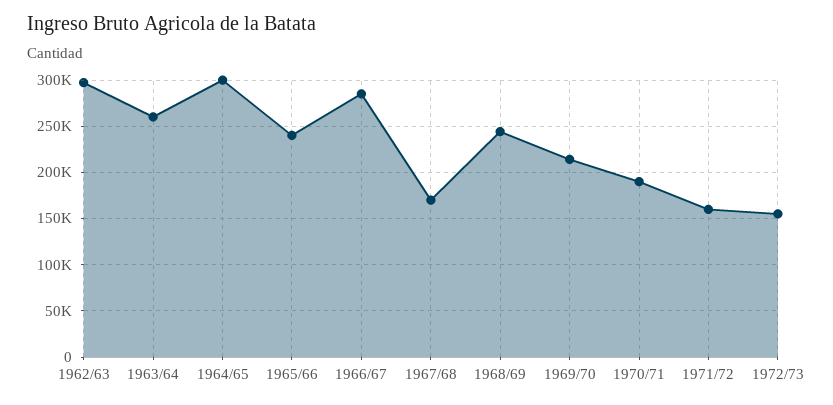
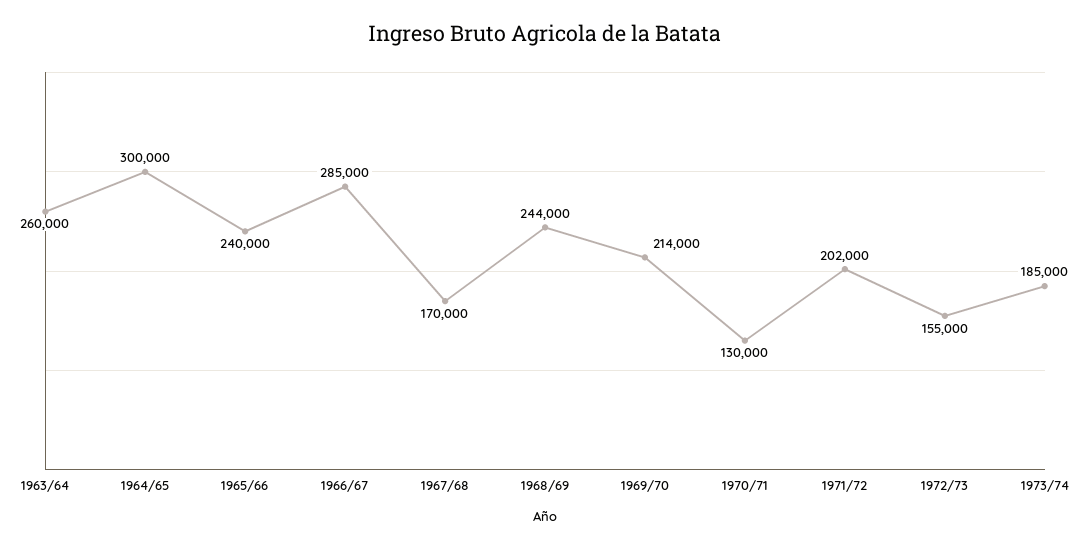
1962/63: 300000 -> none
1970/71: 190000 -> 130000
1971/72: 160000 -> 202000
1973/74: none -> 185000

